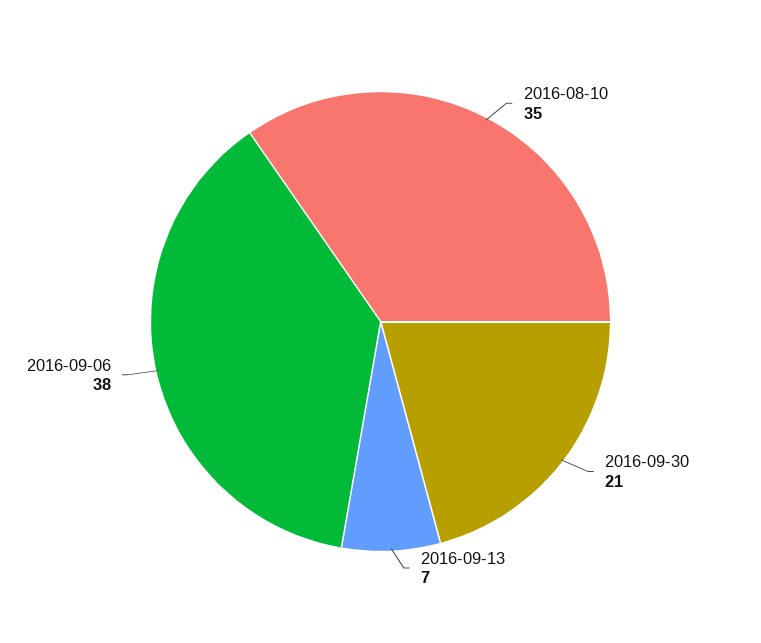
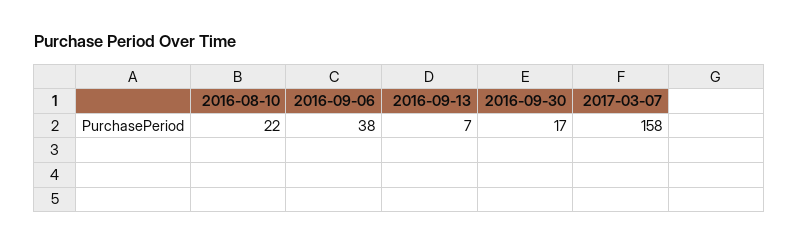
2016-08-10: 35 -> 22
2016-09-30: 21 -> 17
2017-03-07: none -> 158

